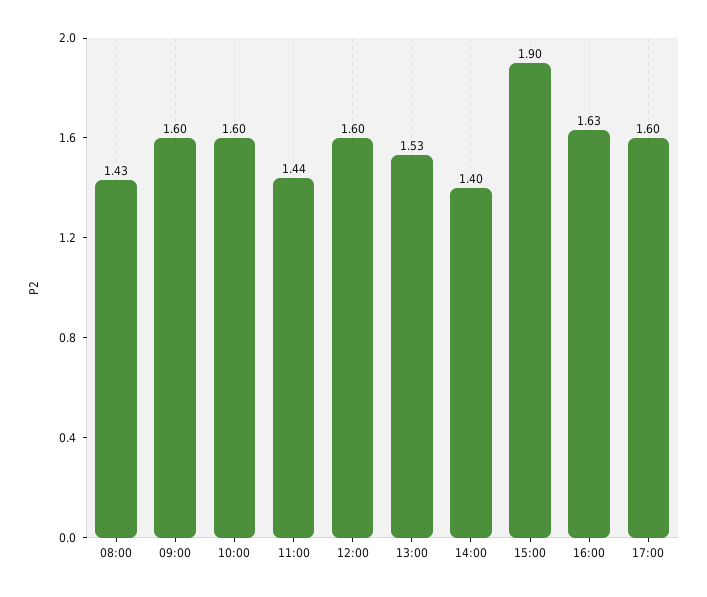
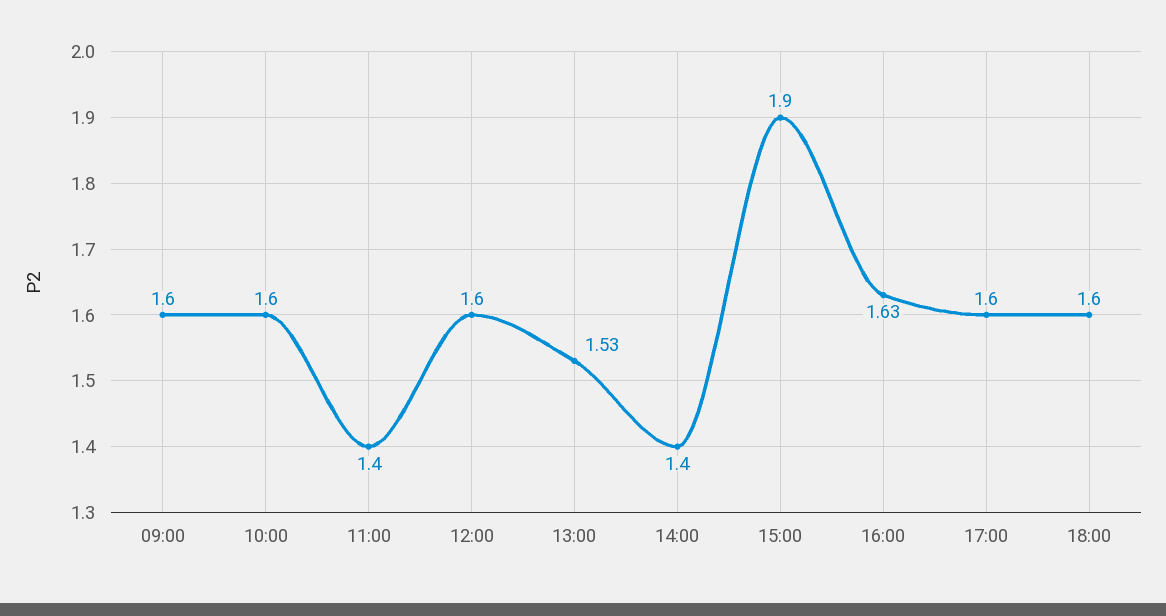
08:00: 1.43 -> none
11:00: 1.44 -> 1.4
18:00: none -> 1.6

